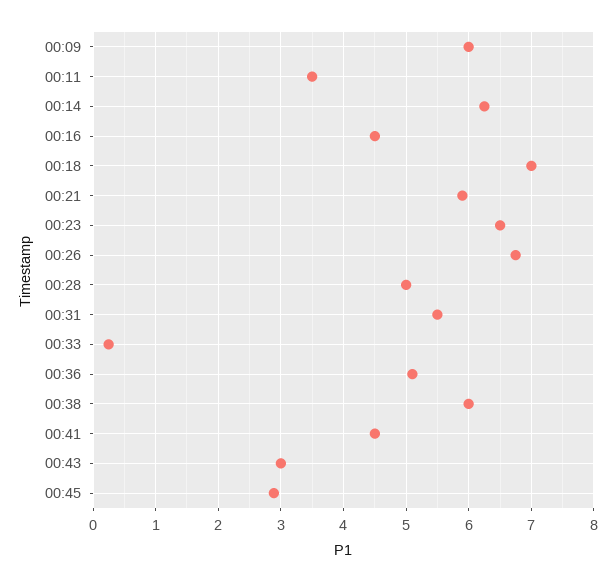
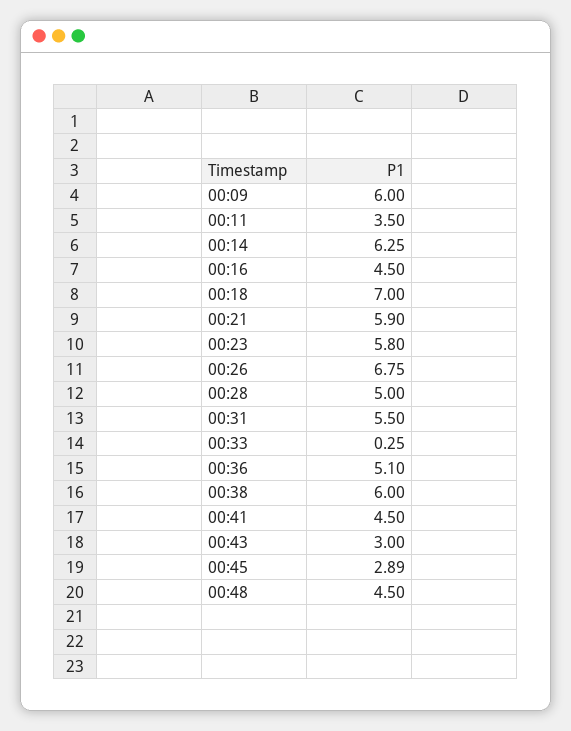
00:23: 6.5 -> 5.8
00:48: none -> 4.5

